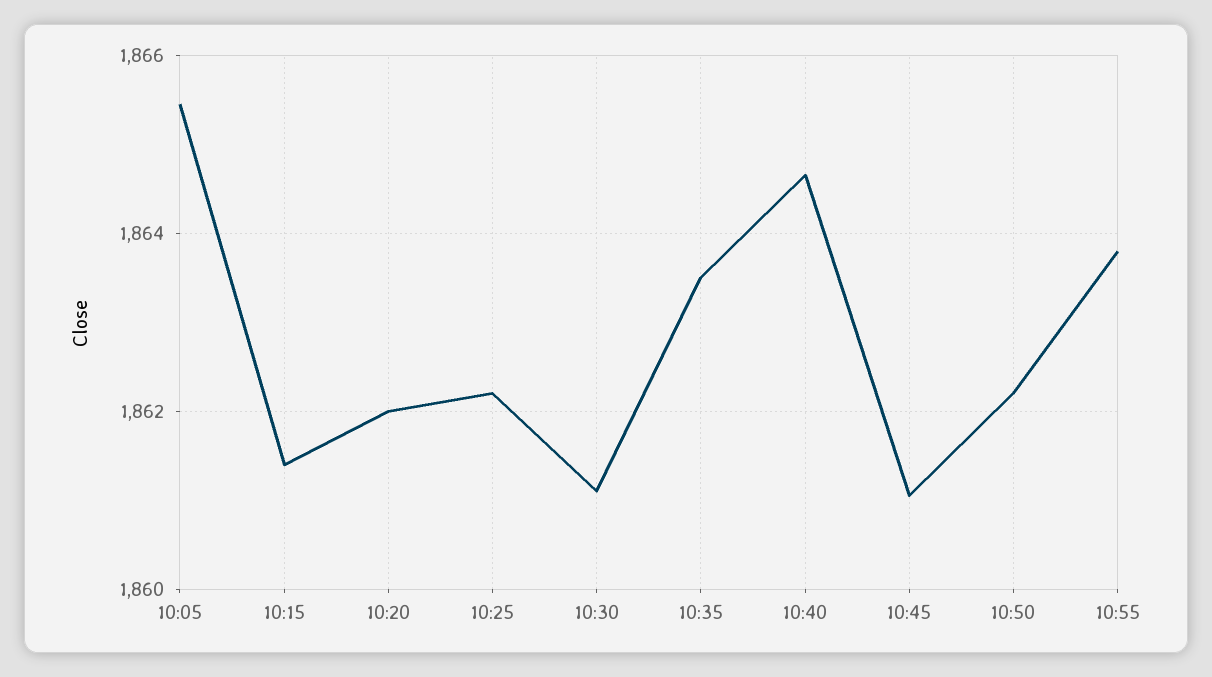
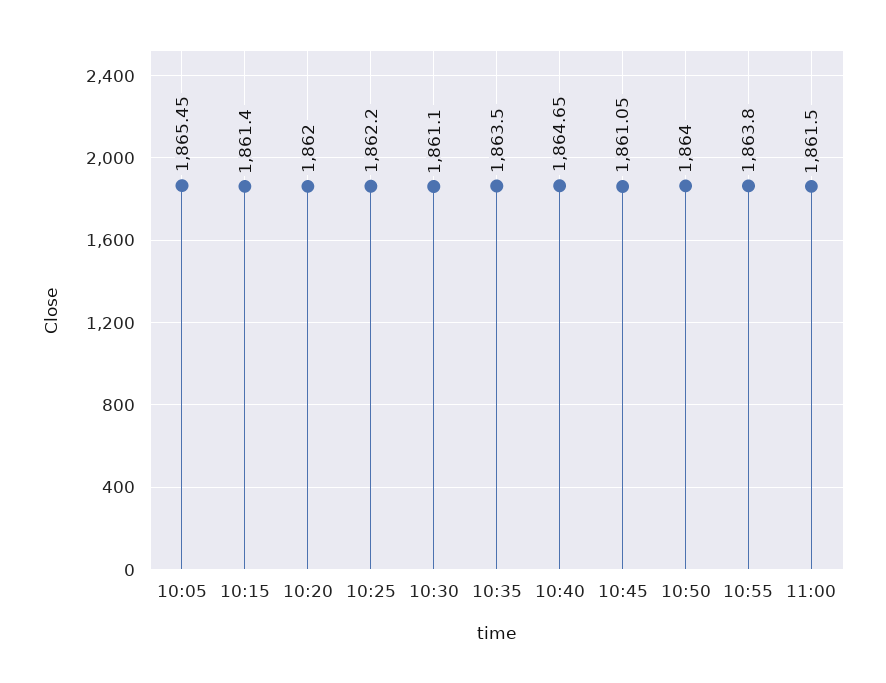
10:50: 1862.2 -> 1864
11:00: none -> 1861.5

